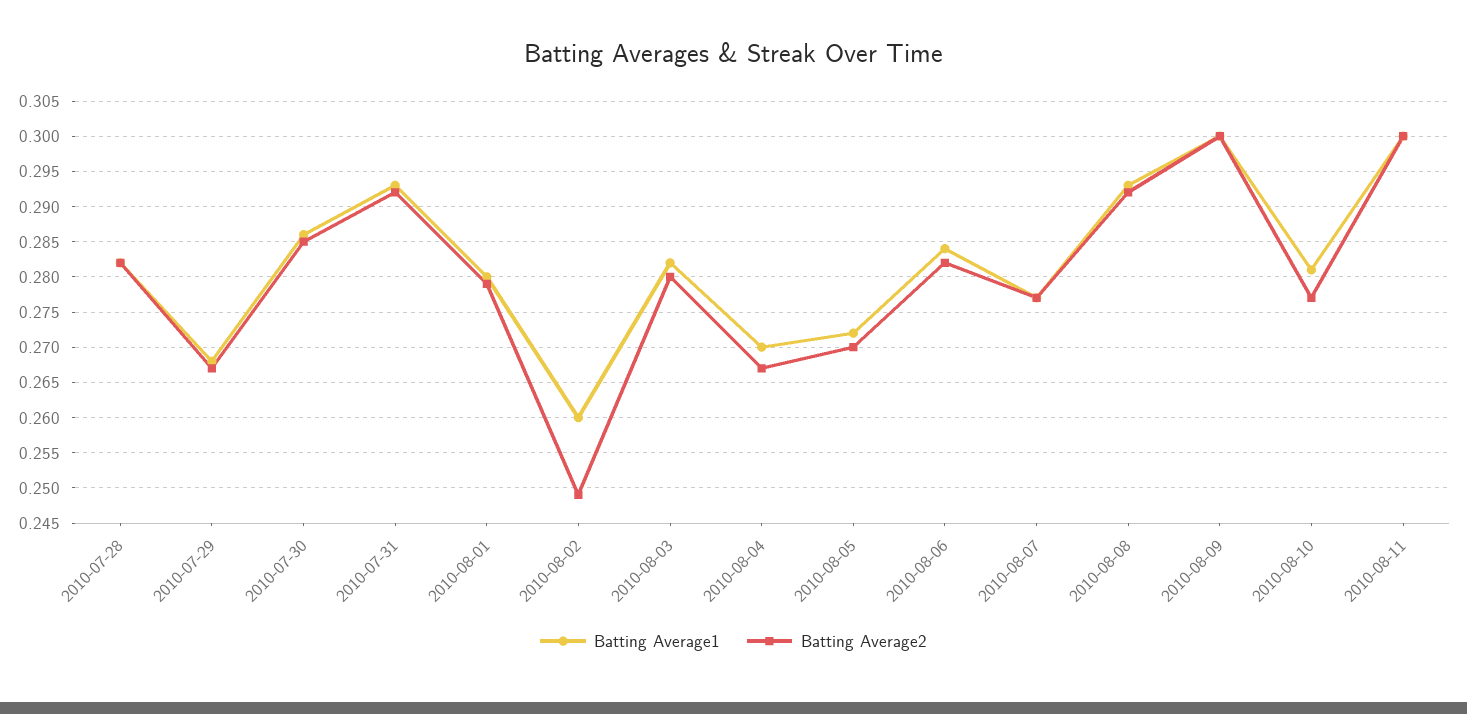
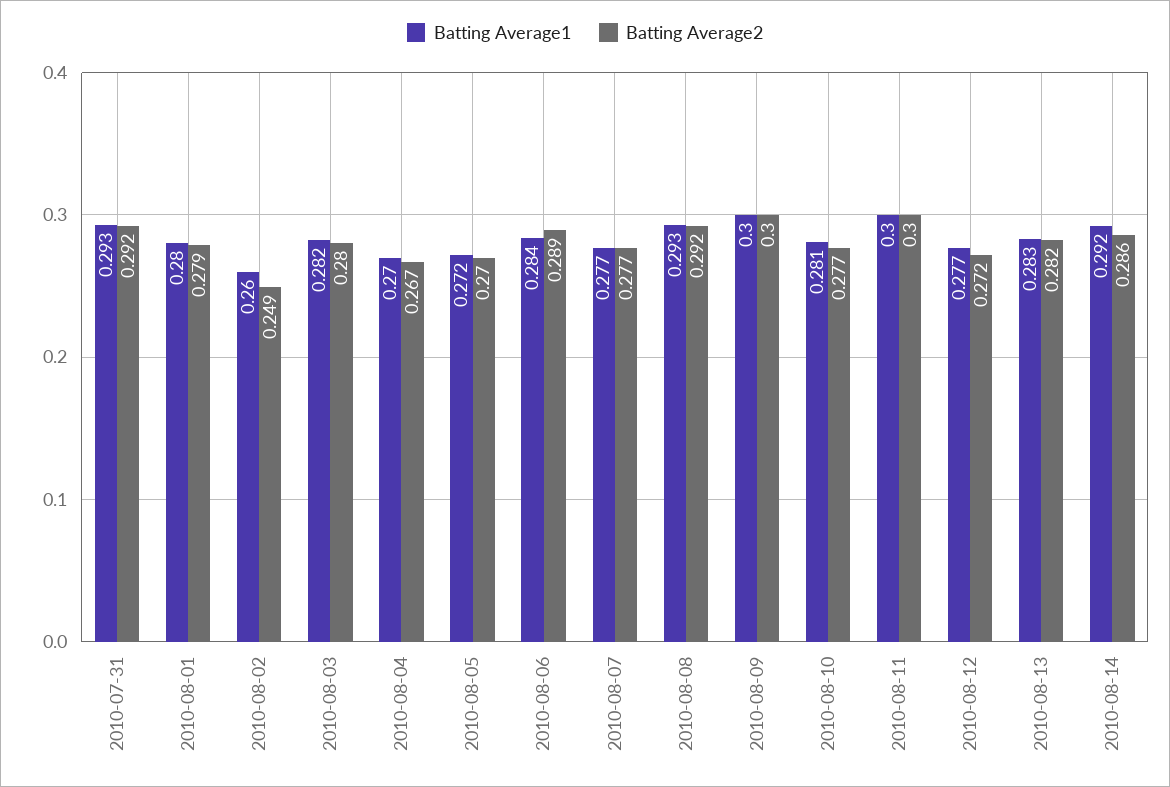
Batting Average1, 2010-07-28: 0.282 -> none
Batting Average2, 2010-07-28: 0.282 -> none
Batting Average1, 2010-07-29: 0.268 -> none
Batting Average2, 2010-07-29: 0.267 -> none
Batting Average1, 2010-07-30: 0.286 -> none
Batting Average2, 2010-07-30: 0.285 -> none
Batting Average2, 2010-08-06: 0.282 -> 0.289
Batting Average1, 2010-08-12: none -> 0.277
Batting Average2, 2010-08-12: none -> 0.272
Batting Average1, 2010-08-13: none -> 0.283
Batting Average2, 2010-08-13: none -> 0.282
Batting Average1, 2010-08-14: none -> 0.292
Batting Average2, 2010-08-14: none -> 0.286

